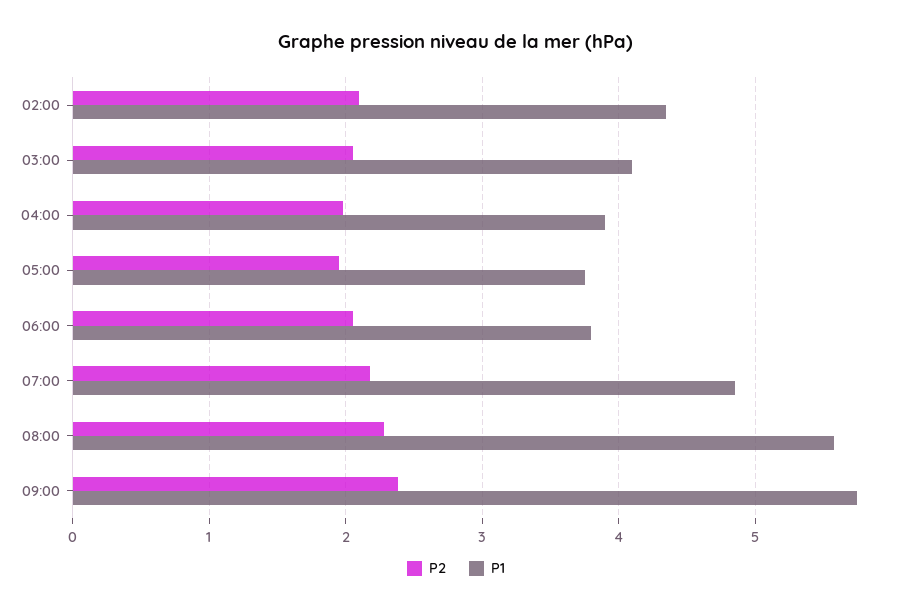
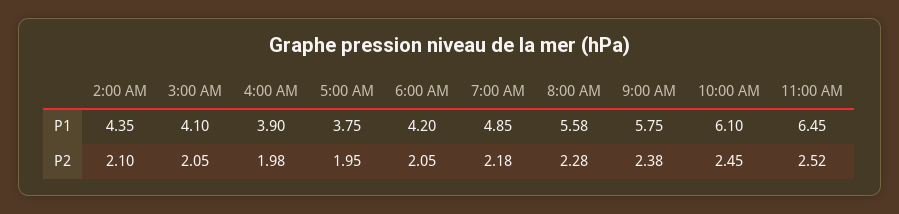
P1, 06:00: 3.8 -> 4.2
P1, 10:00 AM: none -> 6.1
P1, 11:00 AM: none -> 6.45
P2, 10:00 AM: none -> 2.45
P2, 11:00 AM: none -> 2.52

